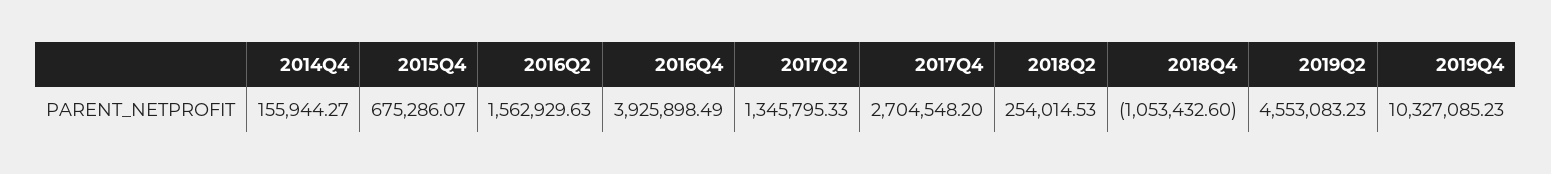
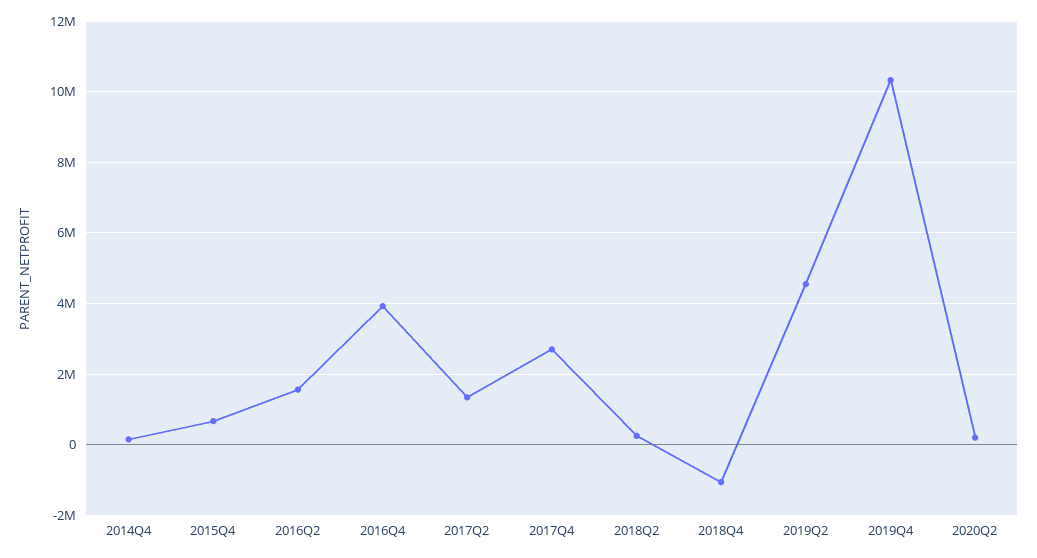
2020Q2: none -> 200000

